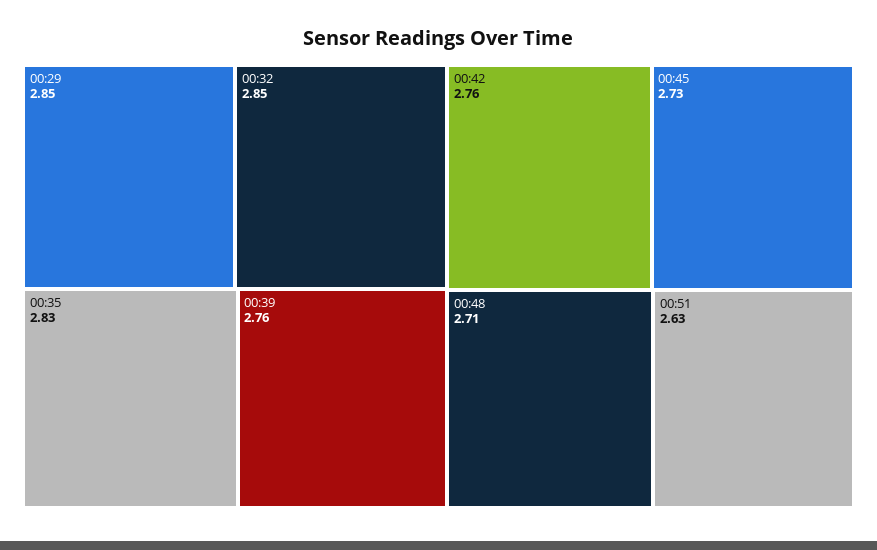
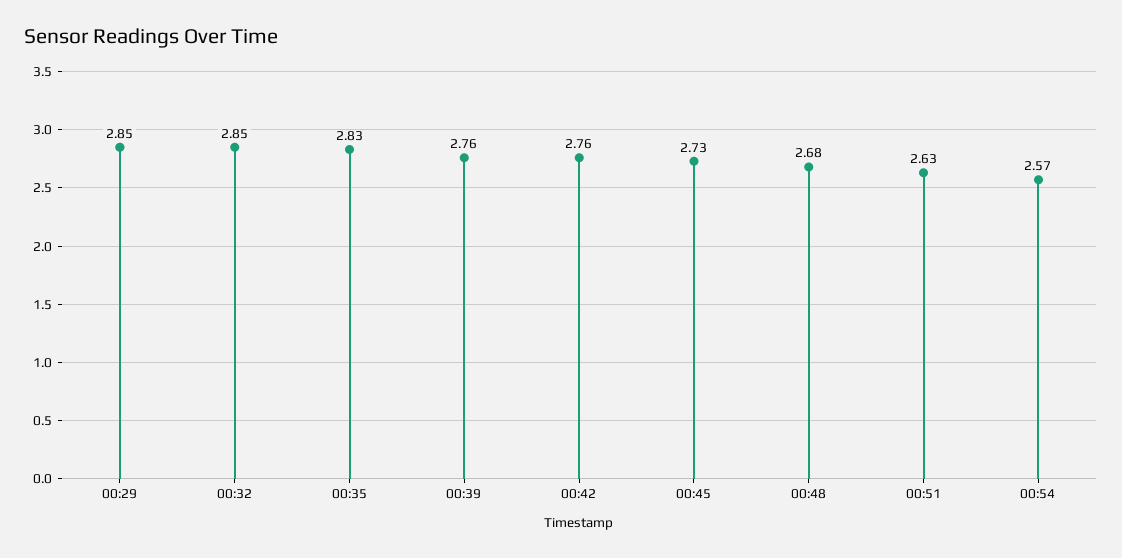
00:48: 2.71 -> 2.68
00:54: none -> 2.57

